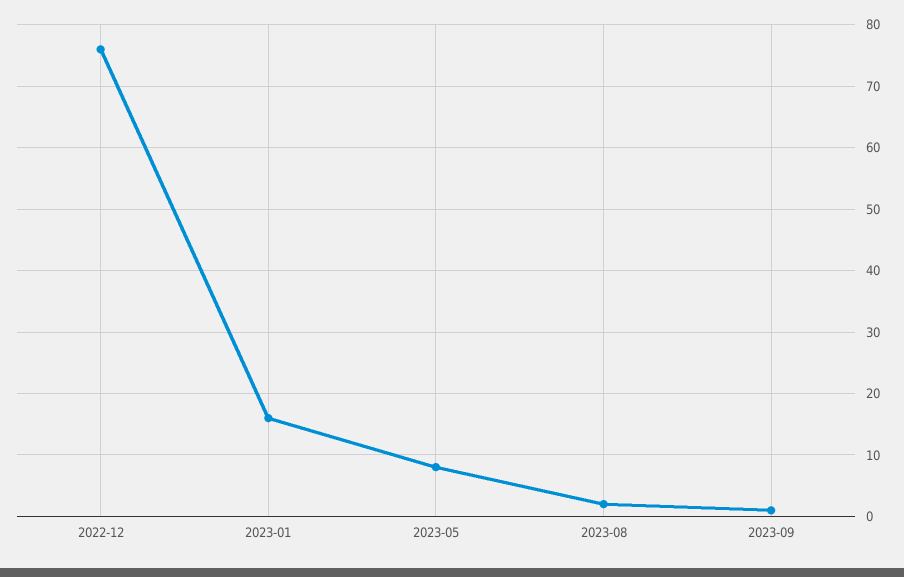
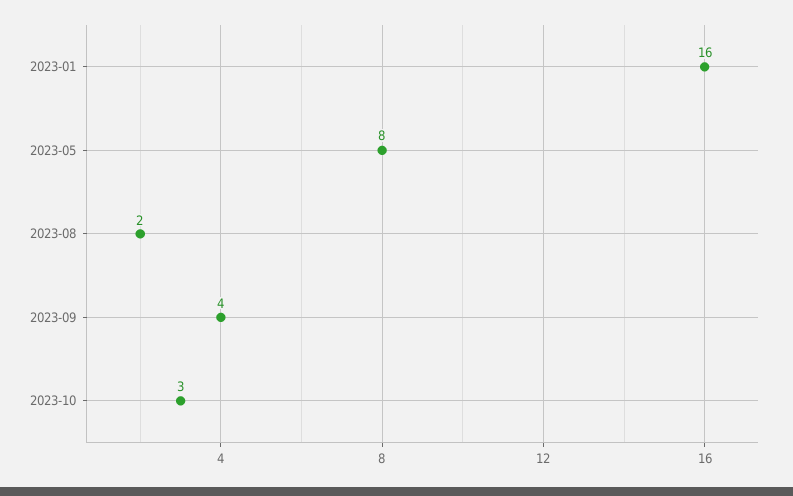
2022-12: 76 -> none
2023-09: 1 -> 4
2023-10: none -> 3

